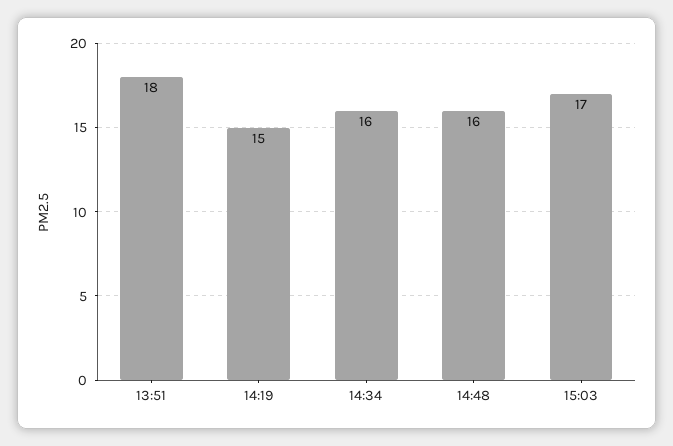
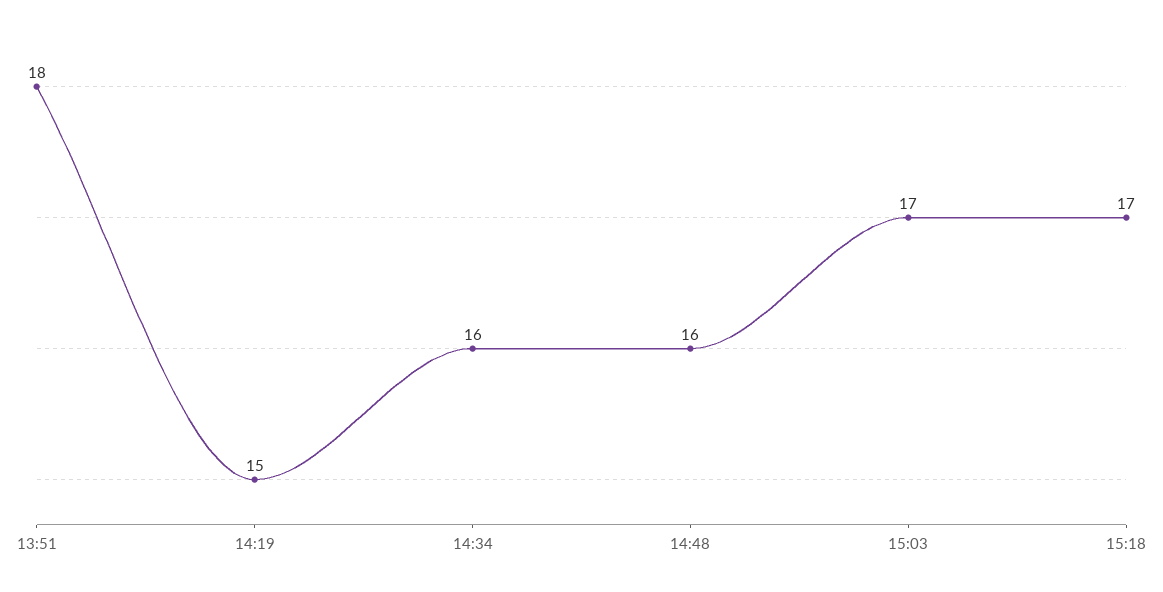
15:18: none -> 17

